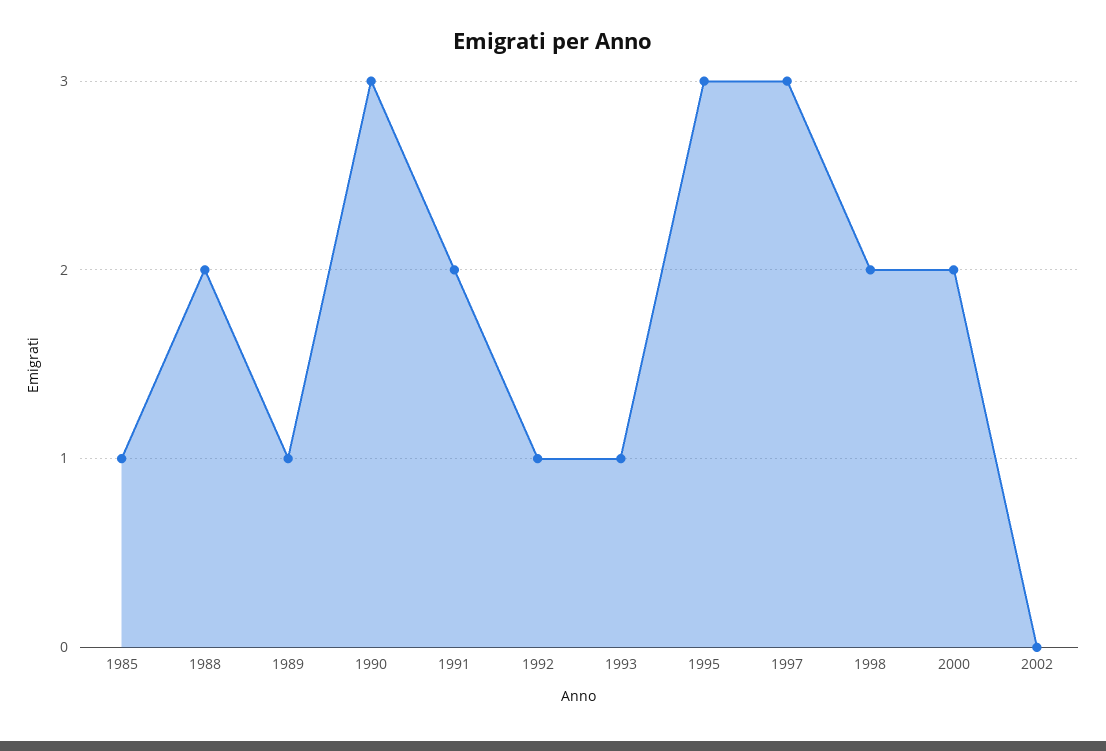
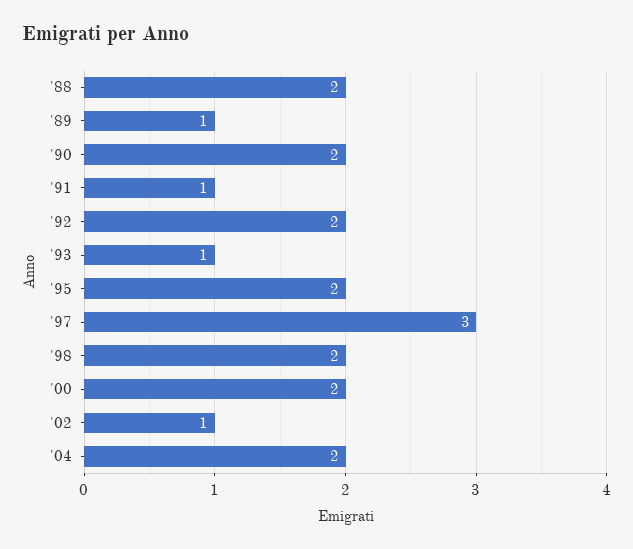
1985: 1 -> none
1990: 3 -> 2
1991: 2 -> 1
1992: 1 -> 2
1995: 3 -> 2
2002: 0 -> 1
'04: none -> 2

